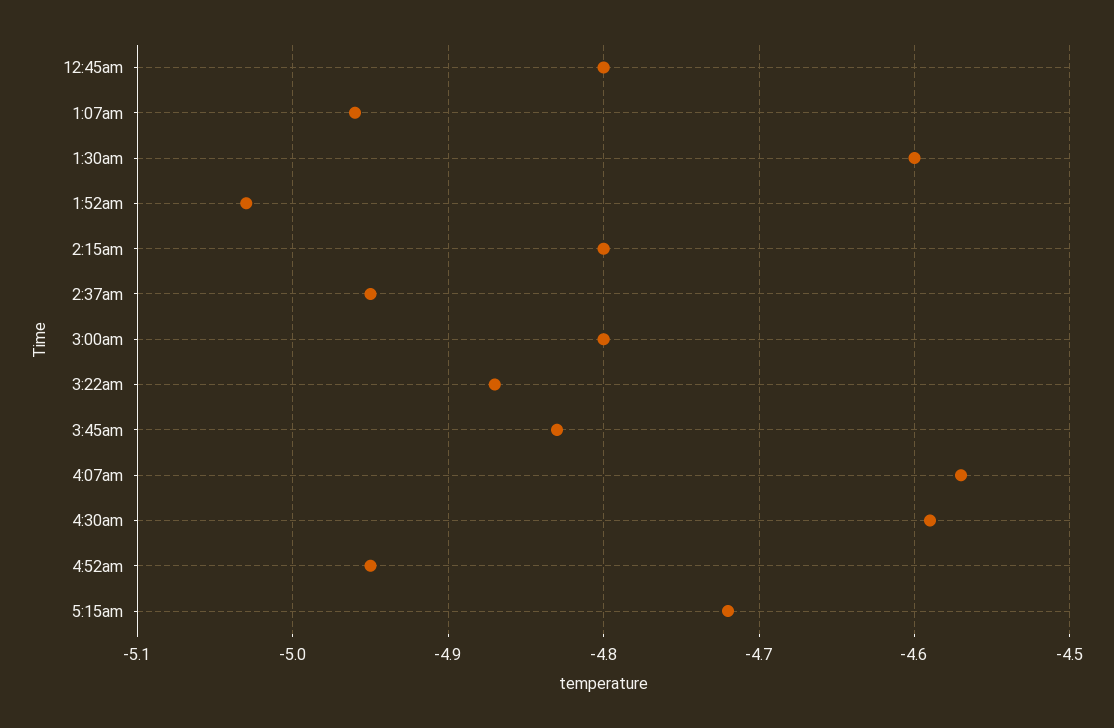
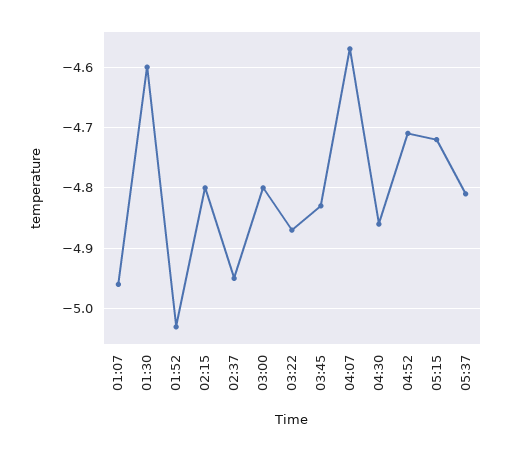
12:45am: -4.8 -> none
4:30am: -4.59 -> -4.86
4:52am: -4.95 -> -4.71
05:37: none -> -4.81

